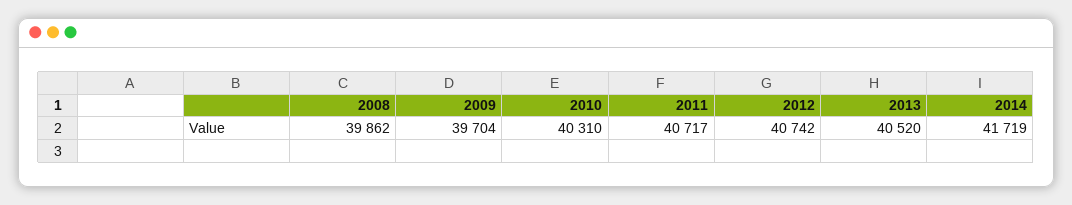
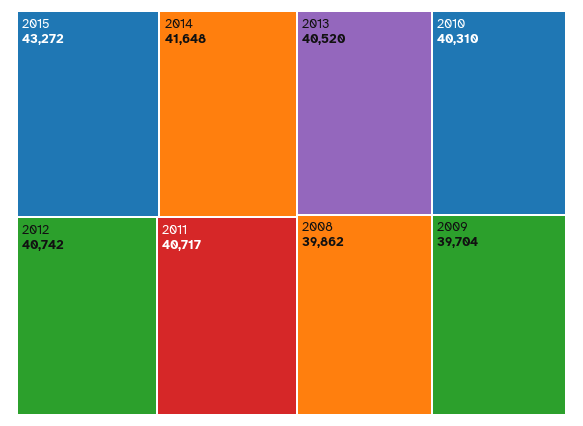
2014: 41719 -> 41648
2015: none -> 43272

